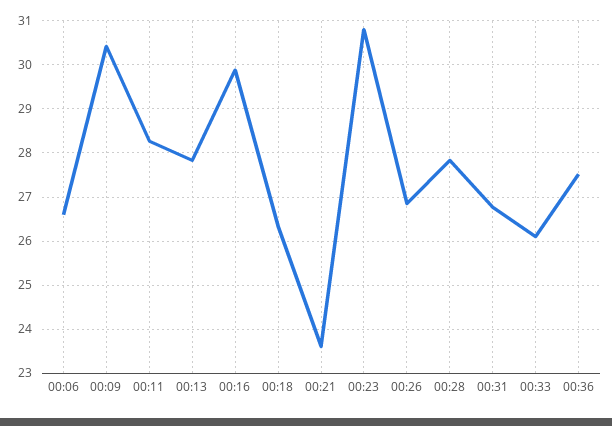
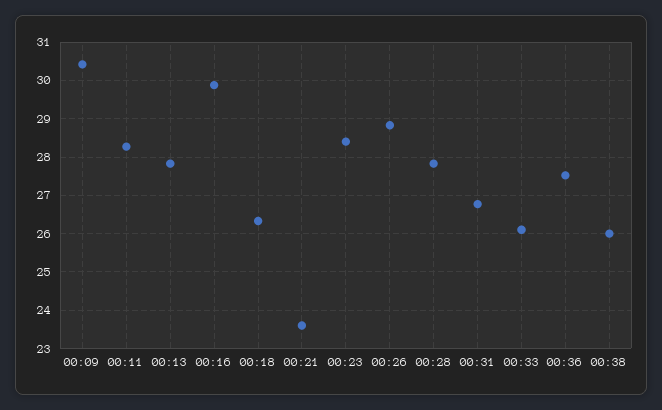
00:06: 26.6 -> none
00:23: 30.8 -> 28.4
00:26: 26.8 -> 28.8
00:38: none -> 26

